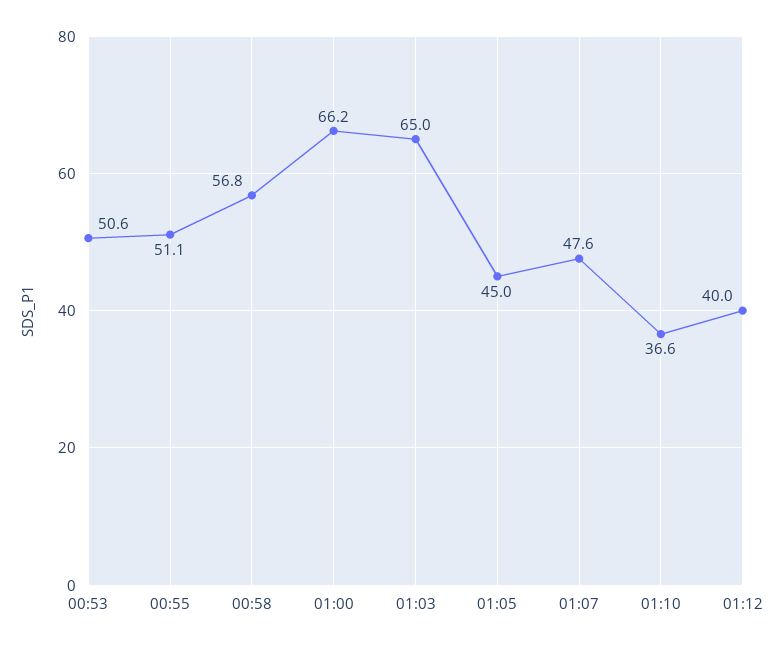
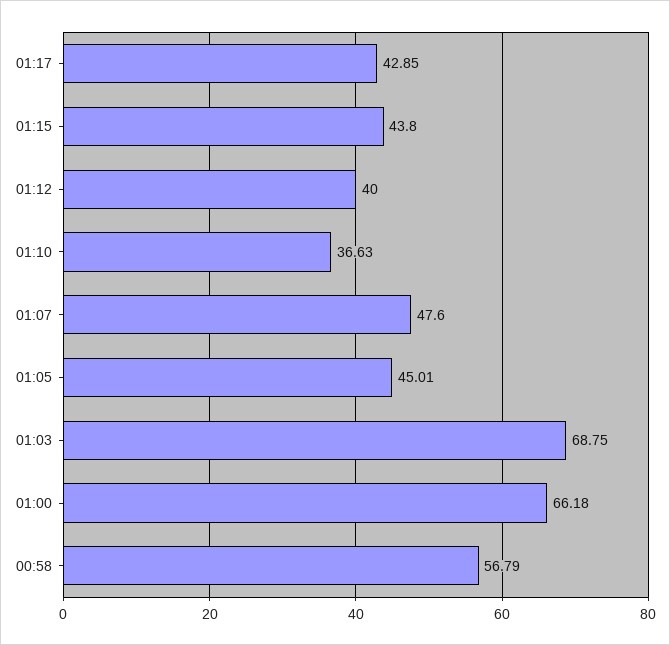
00:53: 50.6 -> none
00:55: 51.1 -> none
01:03: 65 -> 68.75
01:17: none -> 42.85
01:15: none -> 43.8

